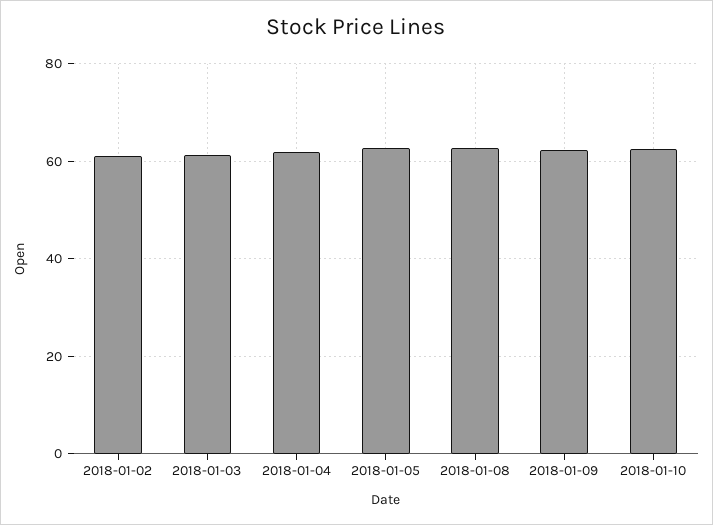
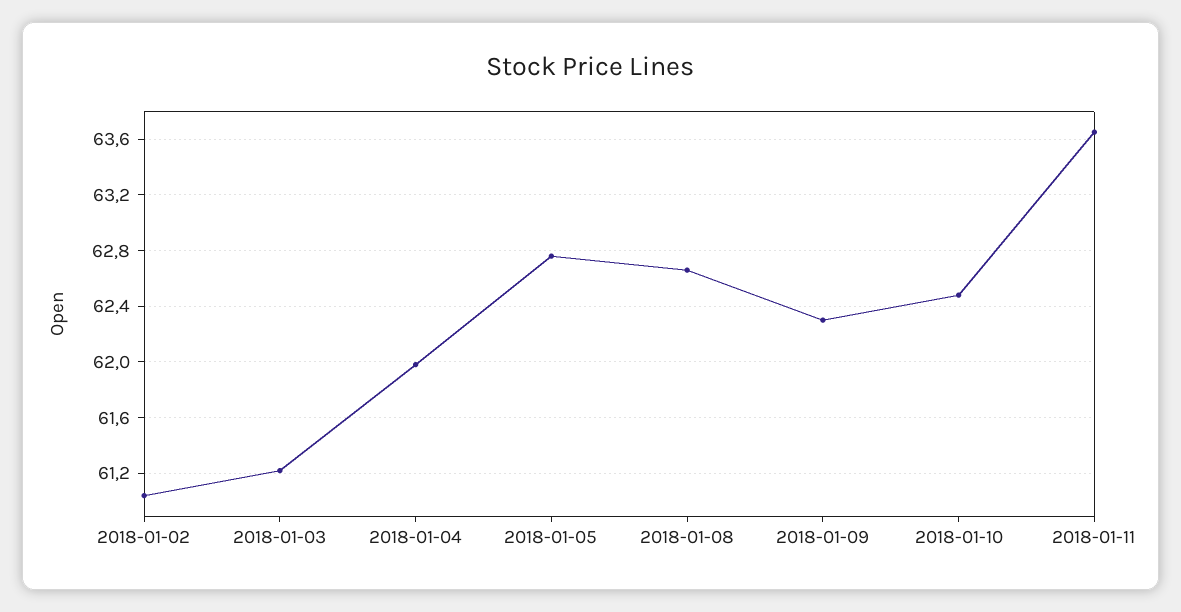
2018-01-11: none -> 63.65

